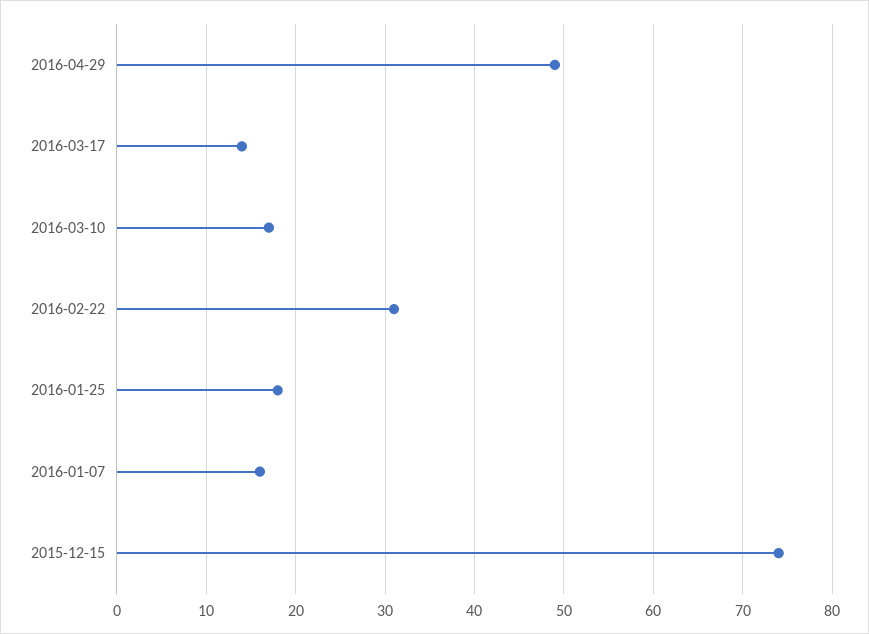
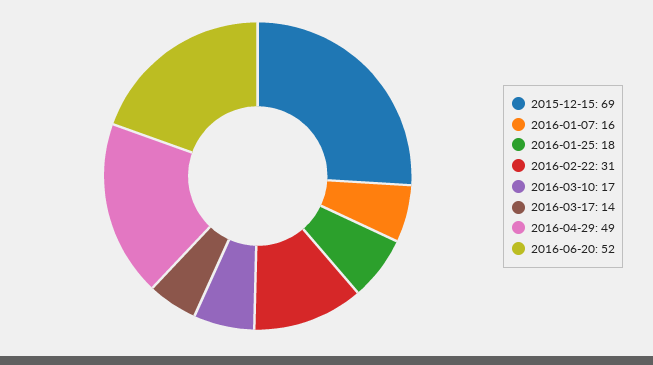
2015-12-15: 74 -> 69
2016-06-20: none -> 52

